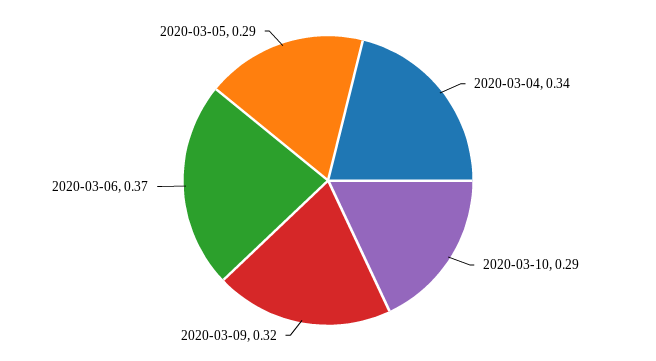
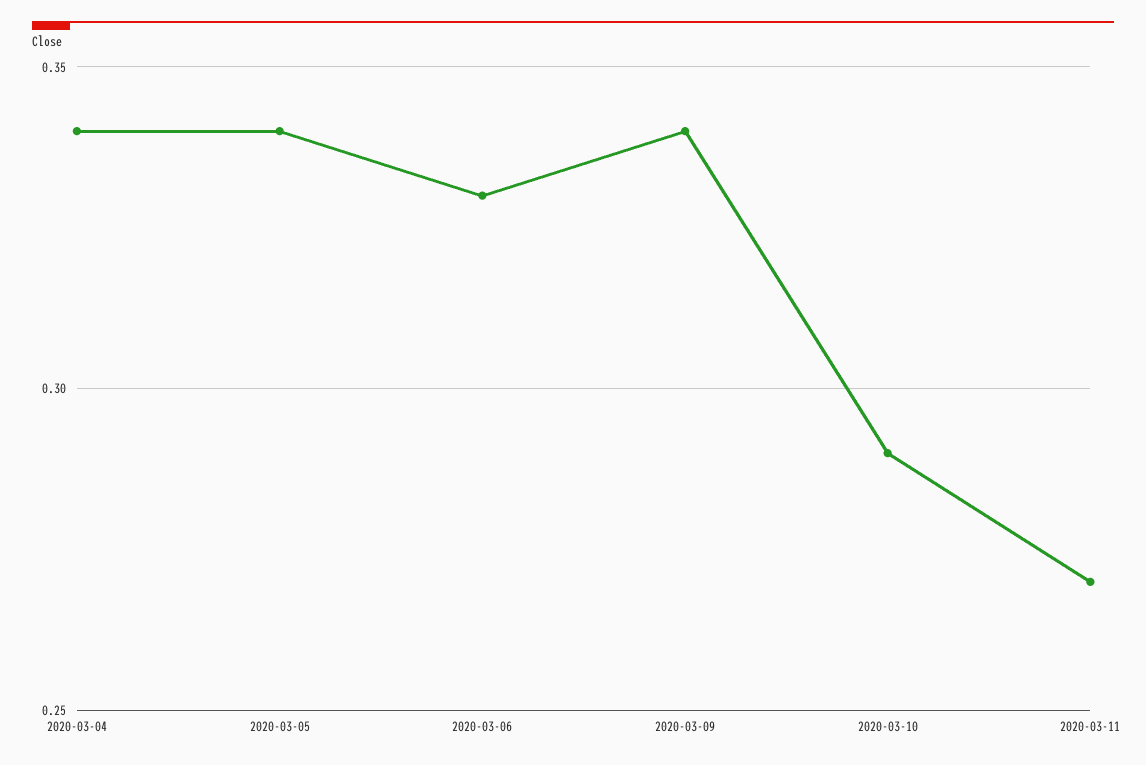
2020-03-09: 0.32 -> 0.34
2020-03-06: 0.37 -> 0.33
2020-03-05: 0.29 -> 0.34
2020-03-11: none -> 0.27

